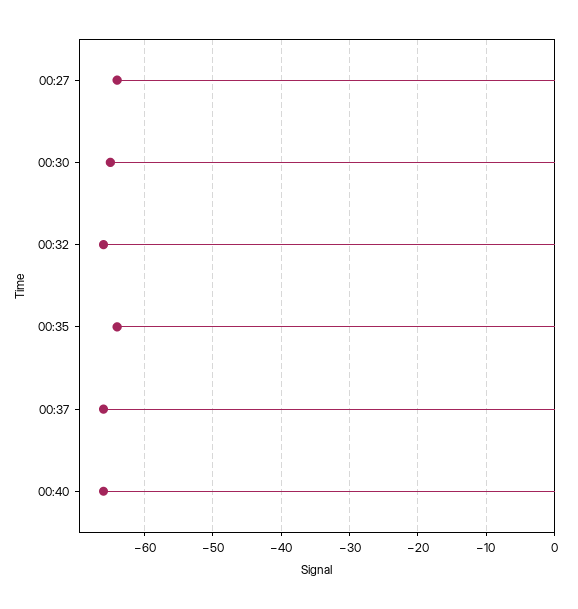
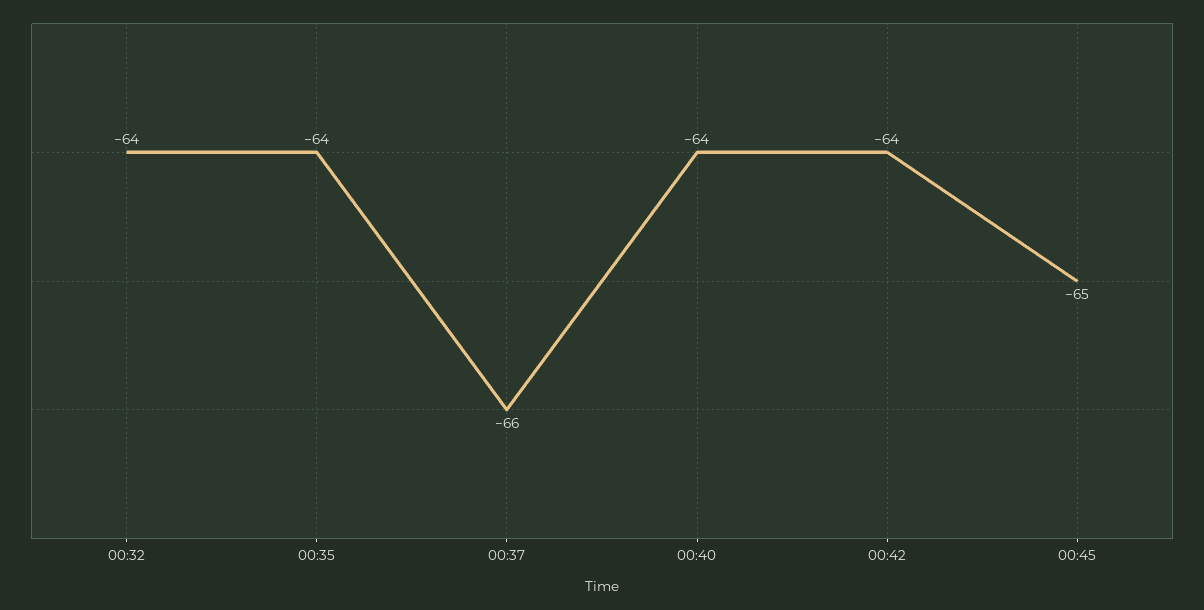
00:27: -64 -> none
00:30: -65 -> none
00:32: -66 -> -64
00:40: -66 -> -64
00:42: none -> -64
00:45: none -> -65

